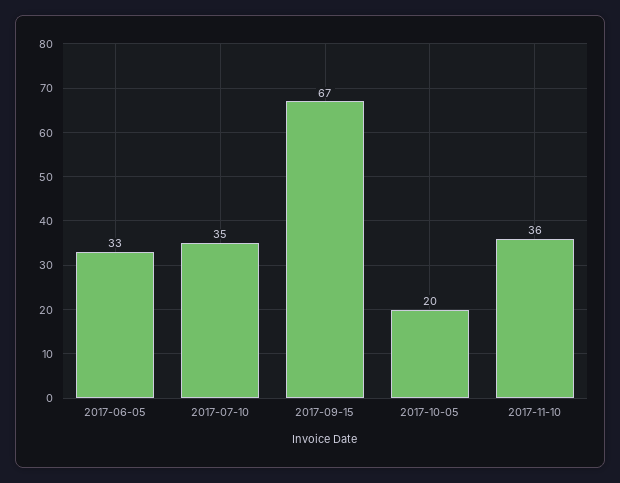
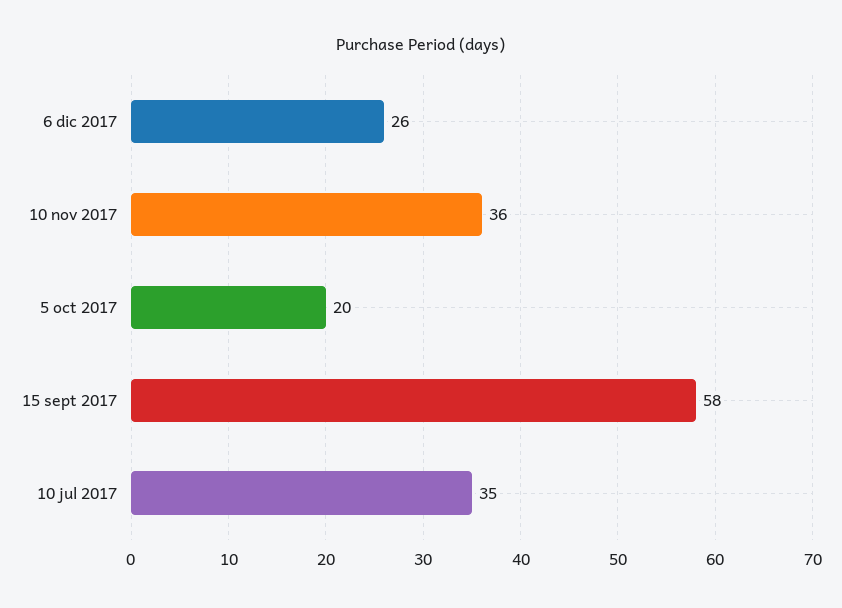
2017-06-05: 33 -> none
2017-09-15: 67 -> 58
6 dic 2017: none -> 26

